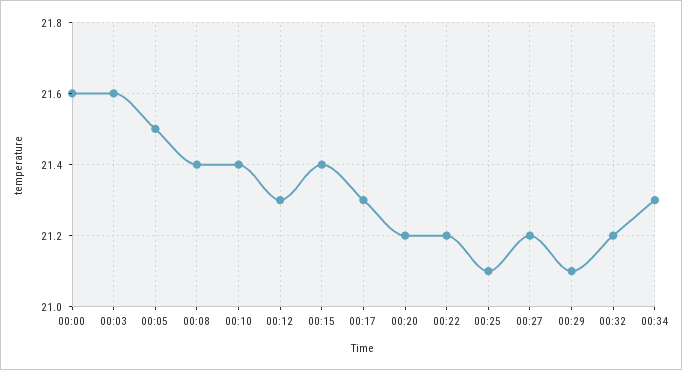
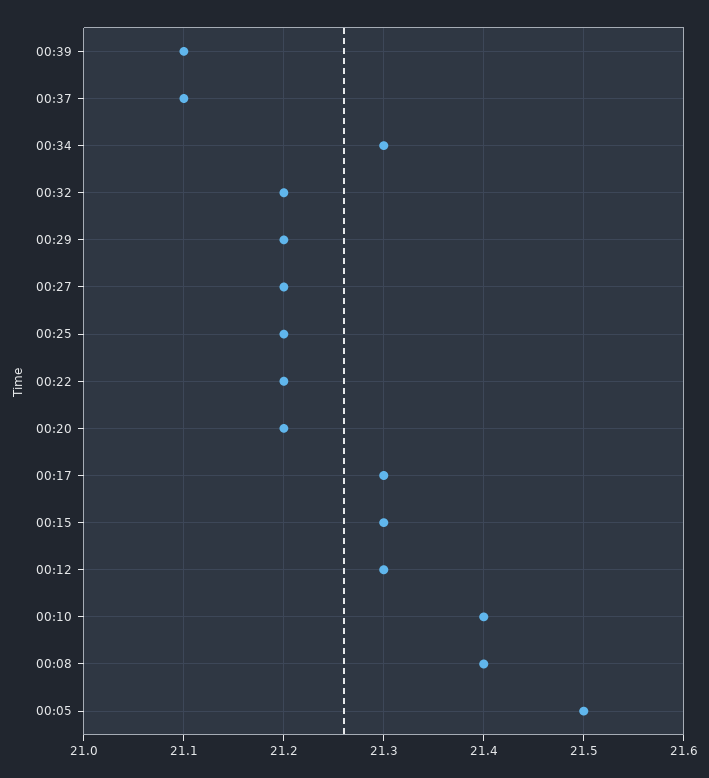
00:00: 21.6 -> none
00:03: 21.6 -> none
00:15: 21.4 -> 21.3
00:25: 21.1 -> 21.2
00:29: 21.1 -> 21.2
00:39: none -> 21.1
00:37: none -> 21.1

